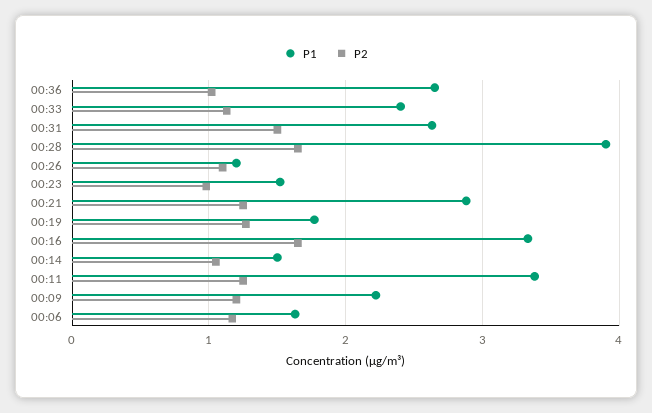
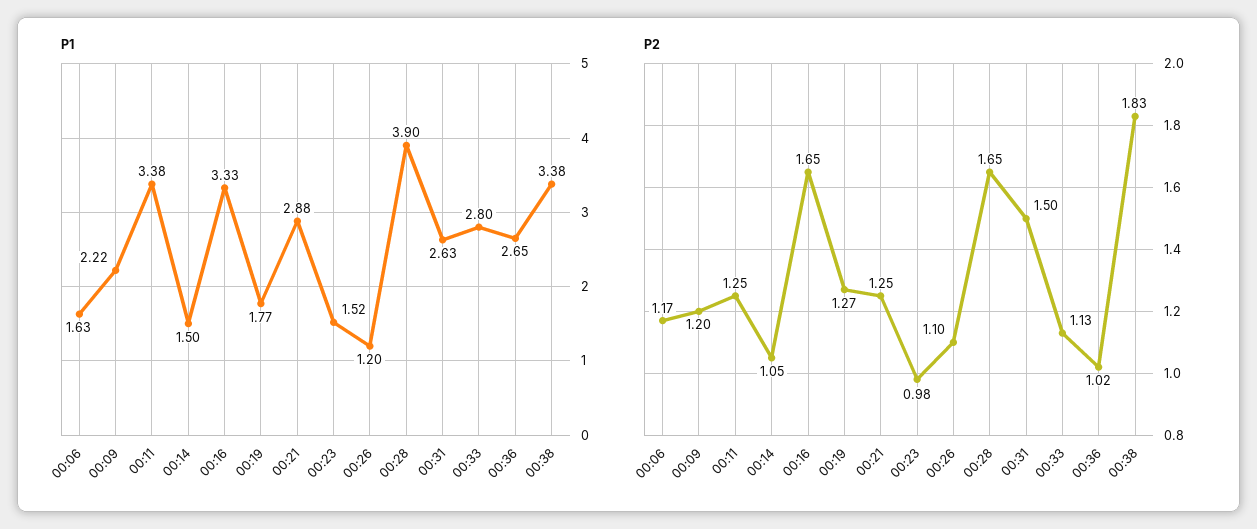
P1, 00:33: 2.4 -> 2.8
P1, 00:38: none -> 3.38
P2, 00:38: none -> 1.83

